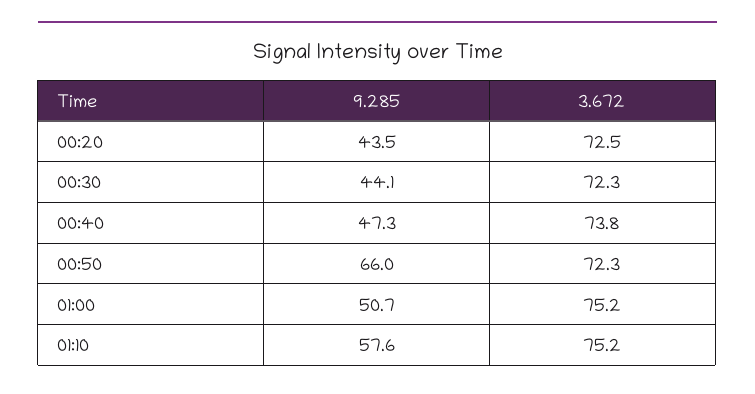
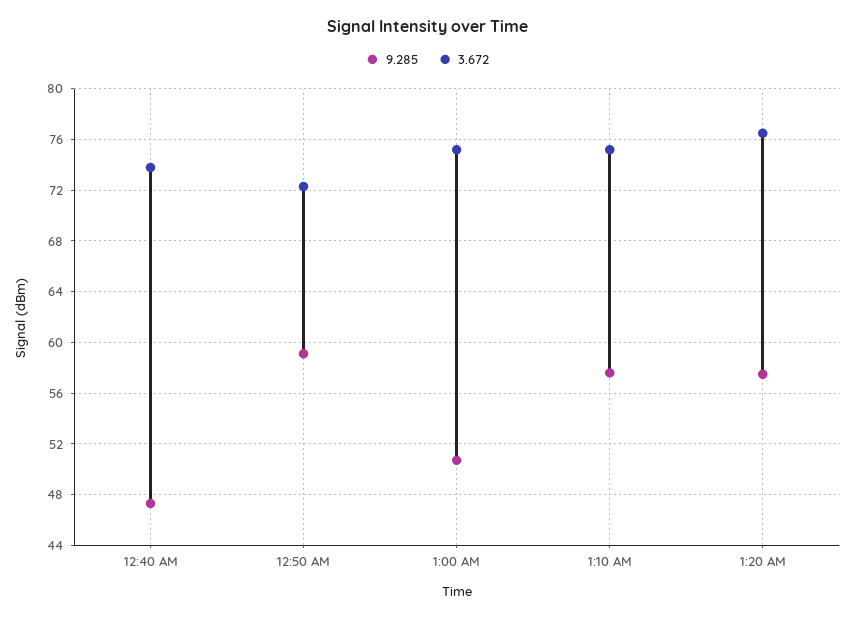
9.285, 00:20: 43.5 -> none
3.672, 00:20: 72.5 -> none
9.285, 00:30: 44.1 -> none
3.672, 00:30: 72.3 -> none
9.285, 00:50: 66 -> 59
9.285, 1:20 AM: none -> 57.5
3.672, 1:20 AM: none -> 76.5

